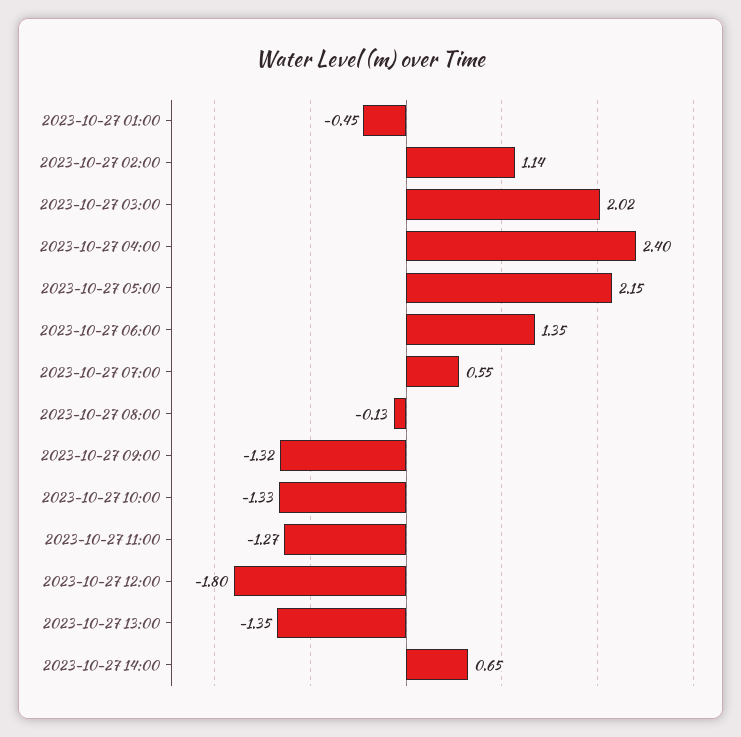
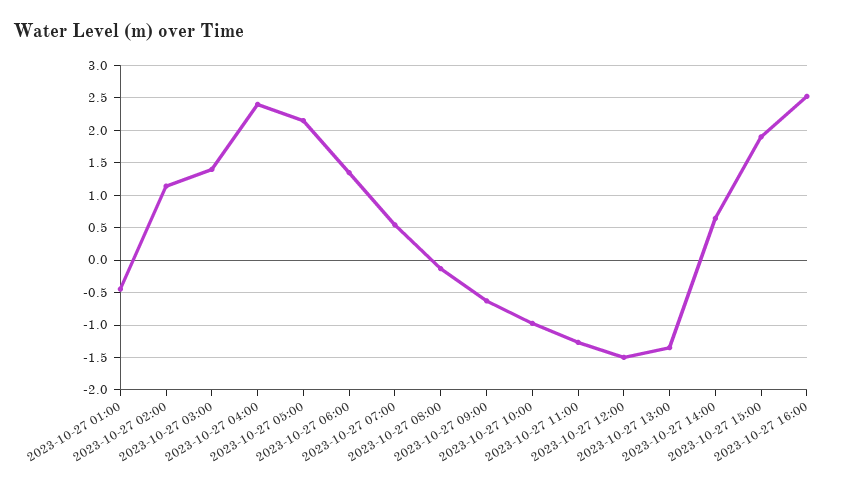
2023-10-27 03:00: 2.02 -> 1.4
2023-10-27 09:00: -1.32 -> -0.6
2023-10-27 10:00: -1.33 -> -1
2023-10-27 12:00: -1.8 -> -1.5
2023-10-27 15:00: none -> 1.9
2023-10-27 16:00: none -> 2.5

